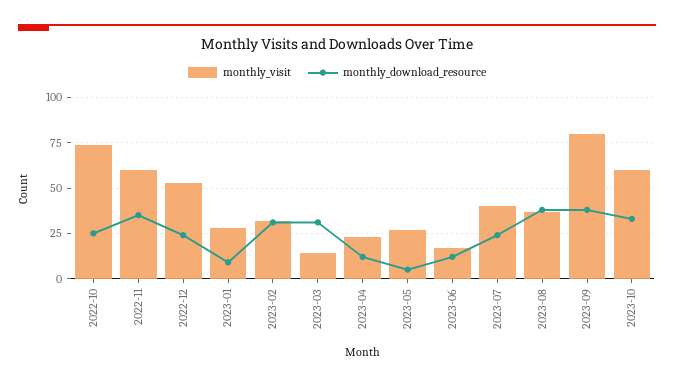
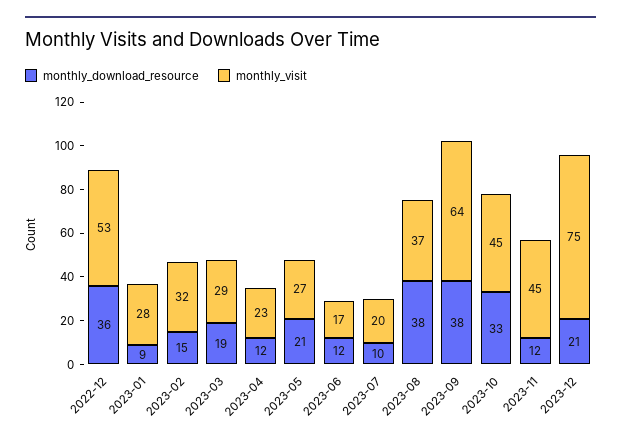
monthly_visit, 2022-10: 75 -> none
monthly_download_resource, 2022-10: 25 -> none
monthly_visit, 2022-11: 60 -> none
monthly_download_resource, 2022-11: 35 -> none
monthly_download_resource, 2022-12: 25 -> 36
monthly_download_resource, 2023-02: 30 -> 15
monthly_visit, 2023-03: 15 -> 29
monthly_download_resource, 2023-03: 30 -> 19
monthly_download_resource, 2023-05: 5 -> 21
monthly_visit, 2023-07: 40 -> 20
monthly_download_resource, 2023-07: 25 -> 10
monthly_visit, 2023-09: 80 -> 64
monthly_visit, 2023-10: 60 -> 45
monthly_download_resource, 2023-11: none -> 12
monthly_visit, 2023-11: none -> 45
monthly_download_resource, 2023-12: none -> 21
monthly_visit, 2023-12: none -> 75

